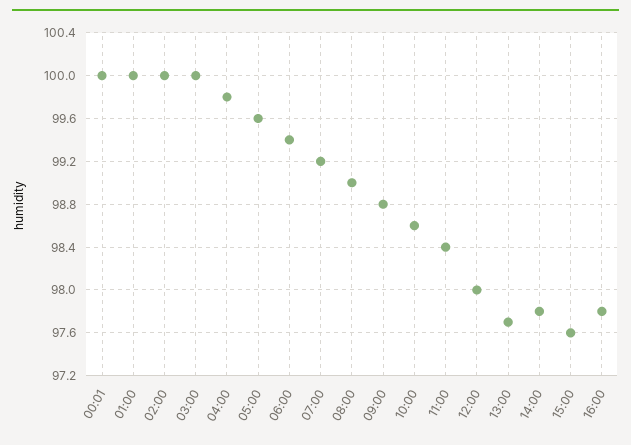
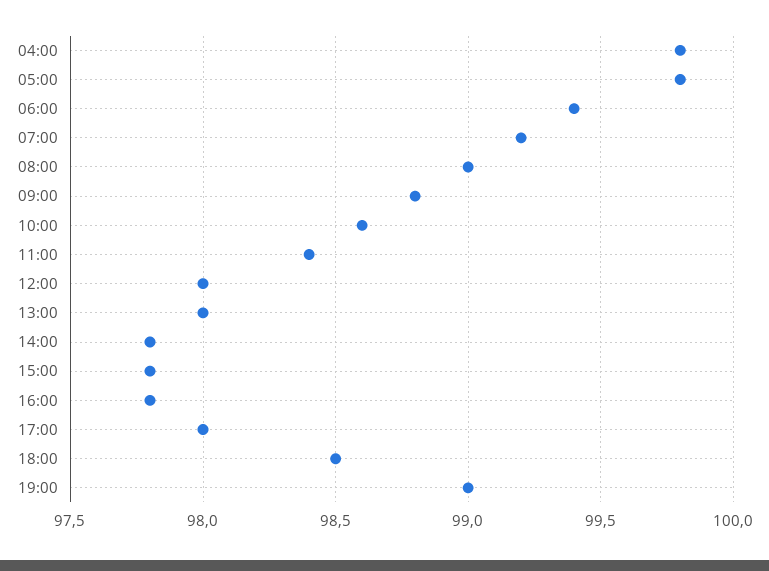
00:01: 100 -> none
01:00: 100 -> none
02:00: 100 -> none
03:00: 100 -> none
05:00: 99.6 -> 99.8
13:00: 97.7 -> 98
15:00: 97.6 -> 97.8
17:00: none -> 98
18:00: none -> 98.5
19:00: none -> 99

